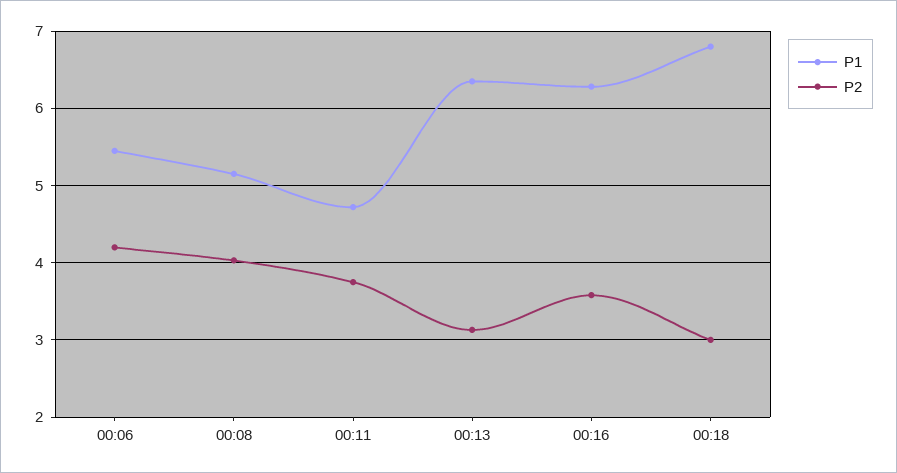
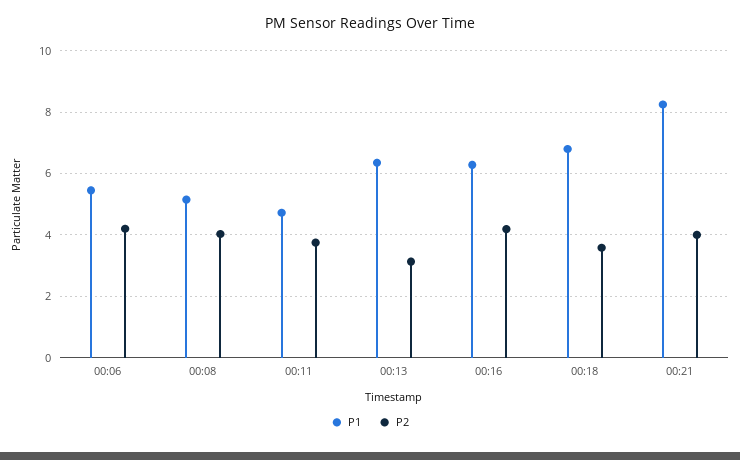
P2, 00:16: 3.6 -> 4.2
P2, 00:18: 3 -> 3.6
P1, 00:21: none -> 8.2
P2, 00:21: none -> 4

